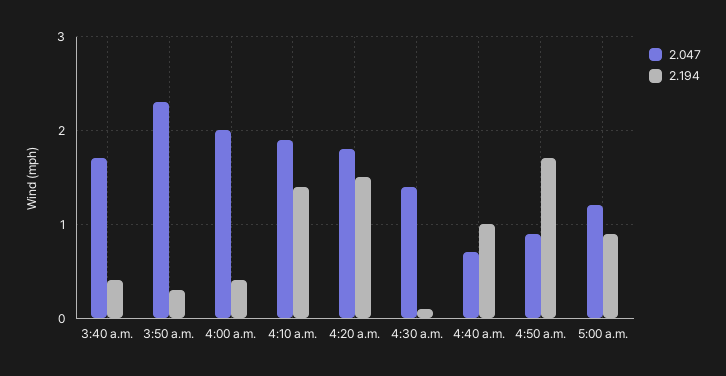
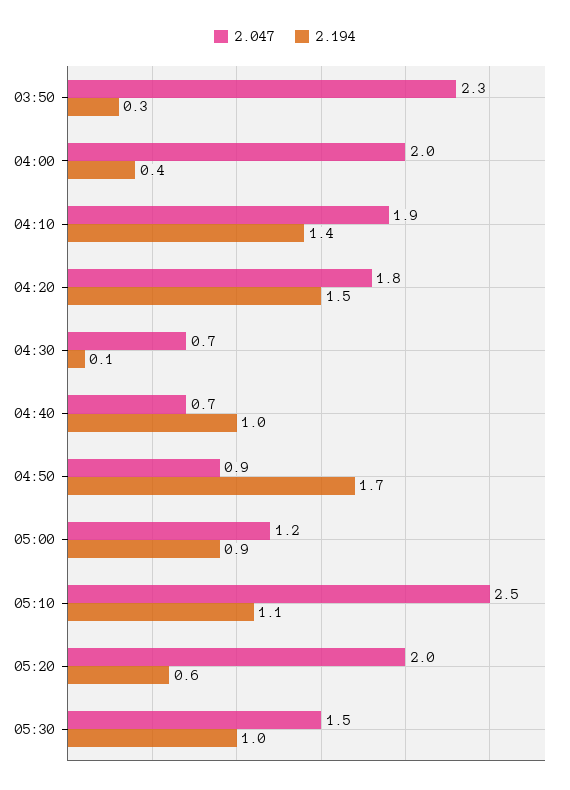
2.047, 3:40 a.m.: 1.7 -> none
2.194, 3:40 a.m.: 0.4 -> none
2.047, 4:30 a.m.: 1.4 -> 0.7
2.047, 05:10: none -> 2.5
2.194, 05:10: none -> 1.1
2.047, 05:20: none -> 2
2.194, 05:20: none -> 0.6
2.047, 05:30: none -> 1.5
2.194, 05:30: none -> 1

